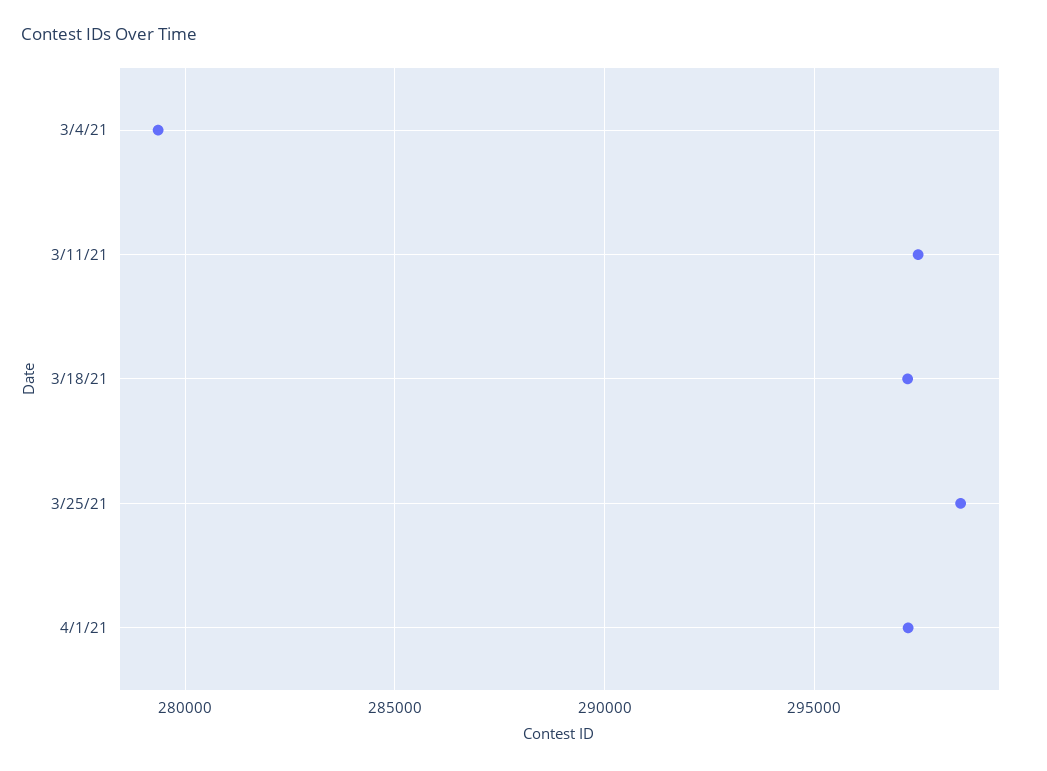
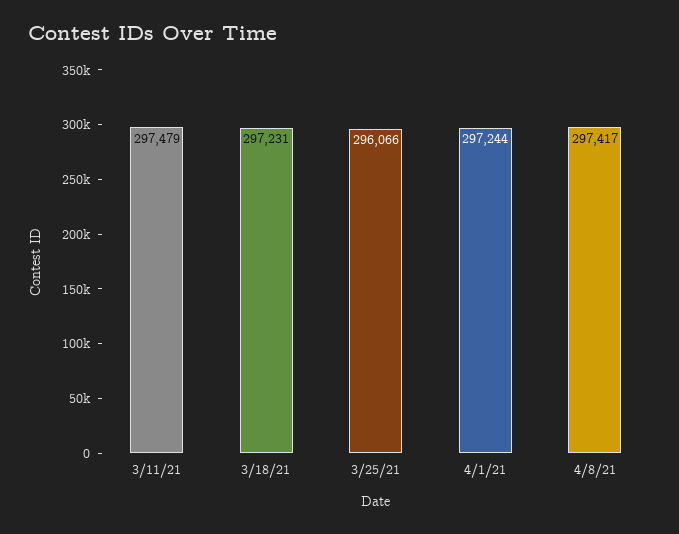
3/4/21: 279500 -> none
3/25/21: 298500 -> 296066
4/8/21: none -> 297417

